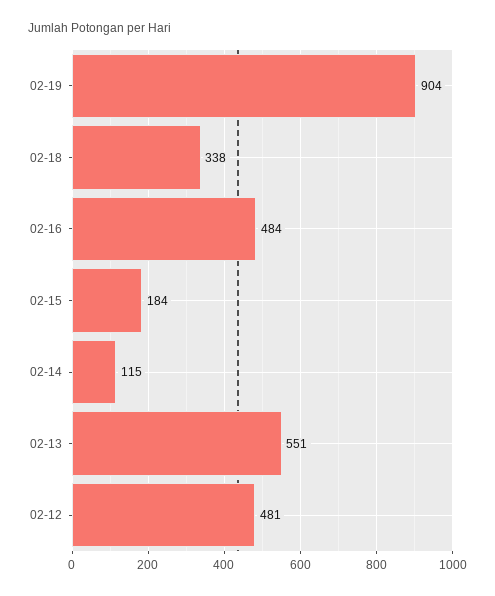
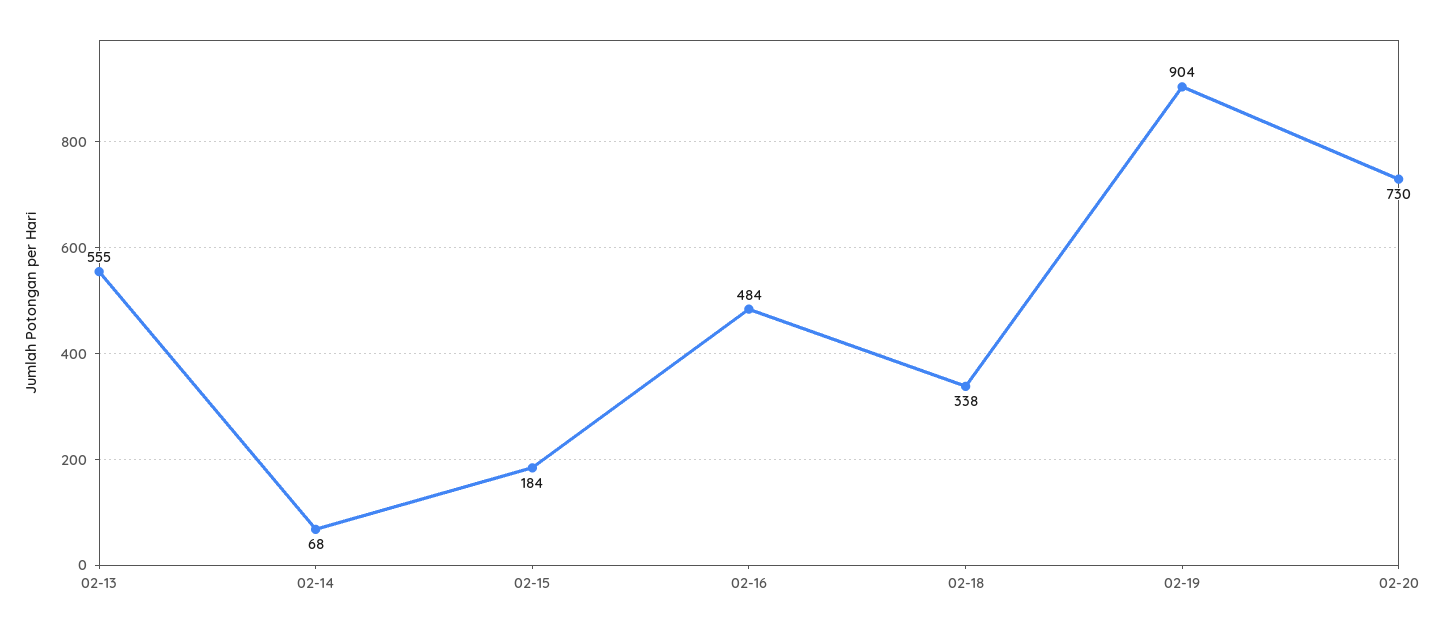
02-14: 115 -> 68
02-13: 551 -> 555
02-12: 481 -> none
02-20: none -> 730

